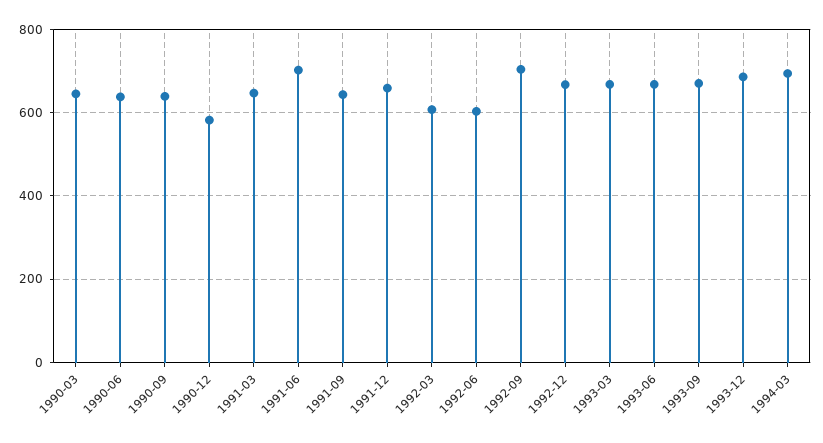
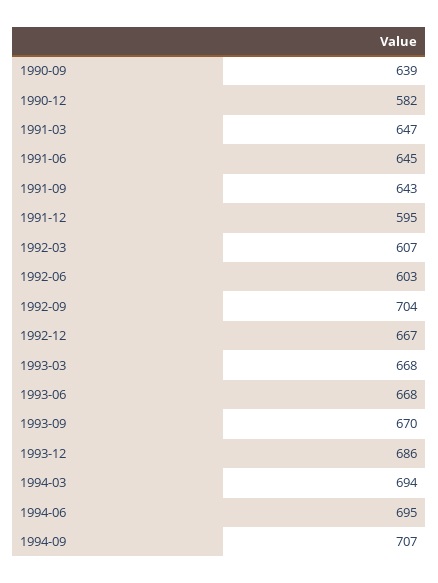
1990-03: 640 -> none
1990-06: 640 -> none
1991-06: 700 -> 645
1991-12: 660 -> 595
1994-06: none -> 695
1994-09: none -> 707

